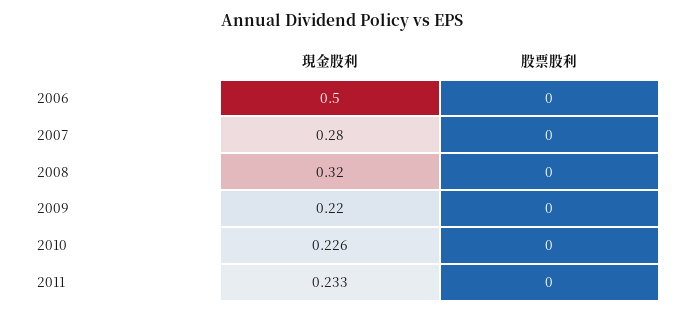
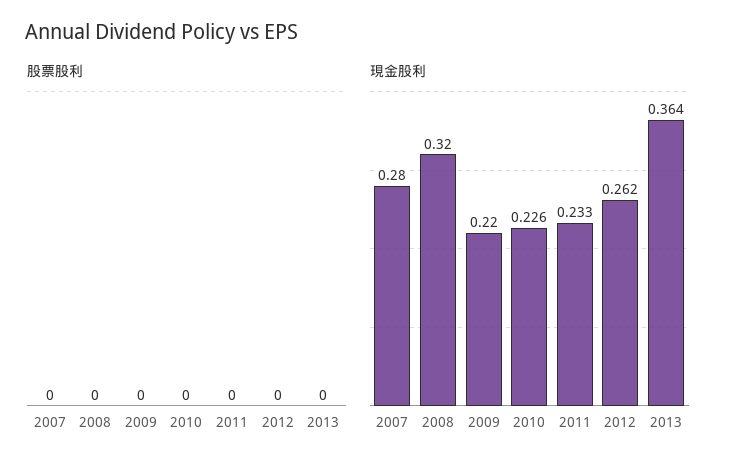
現金股利, 2006: 0.5 -> none
股票股利, 2006: 0 -> none
股票股利, 2012: none -> 0
股票股利, 2013: none -> 0
現金股利, 2012: none -> 0.262
現金股利, 2013: none -> 0.364

